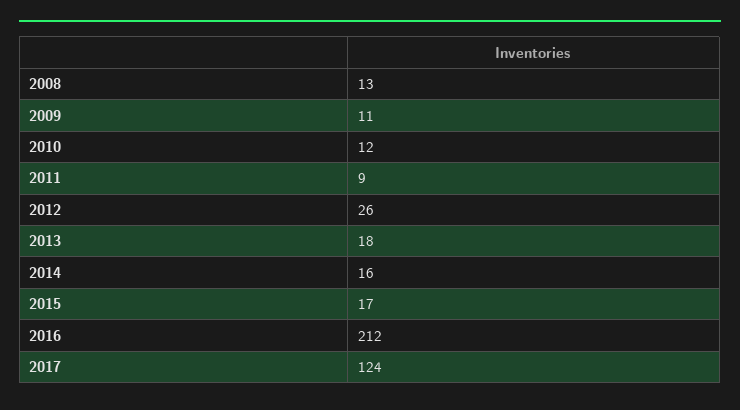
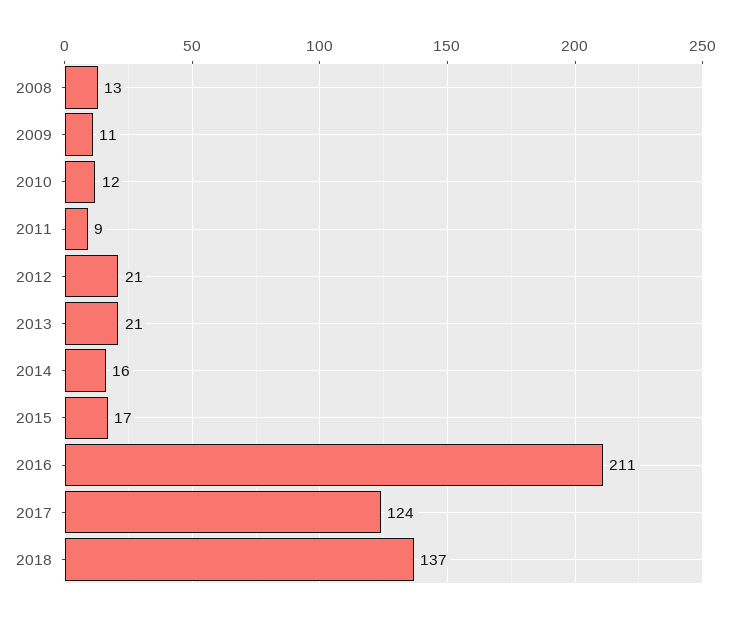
2012: 26 -> 21
2013: 18 -> 21
2016: 212 -> 211
2018: none -> 137

